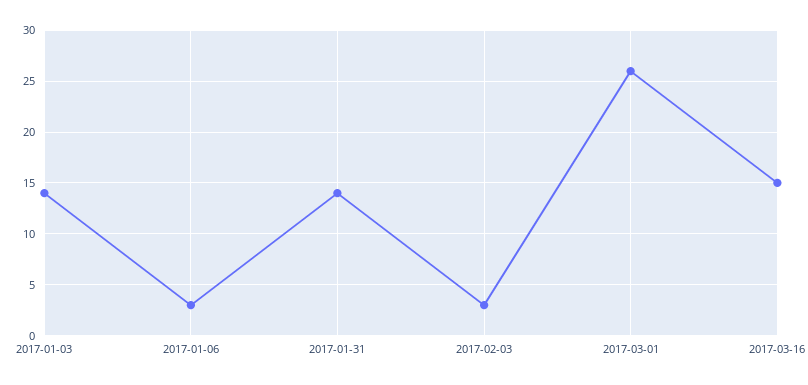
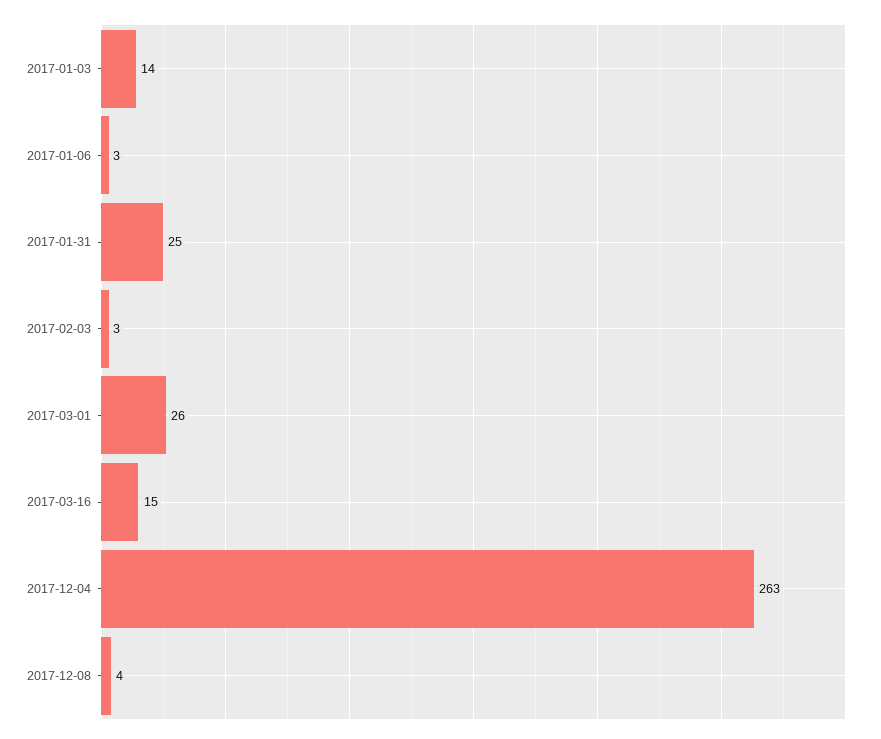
2017-01-31: 14 -> 25
2017-12-04: none -> 263
2017-12-08: none -> 4

